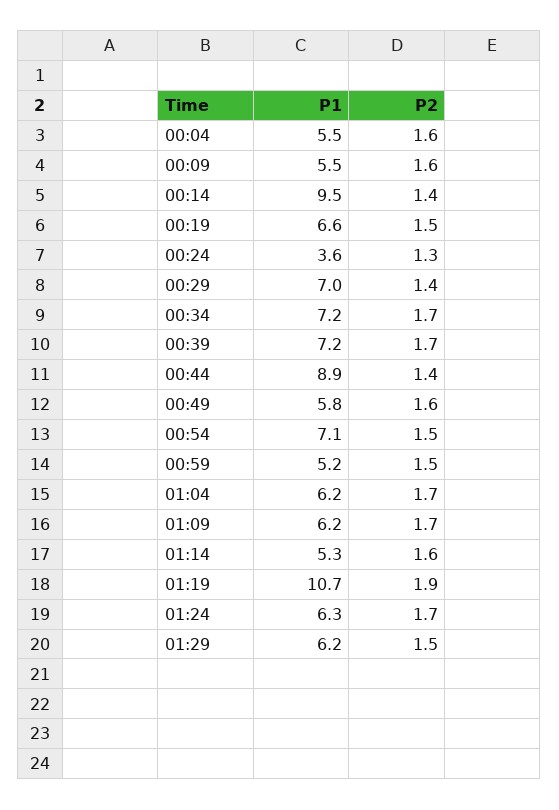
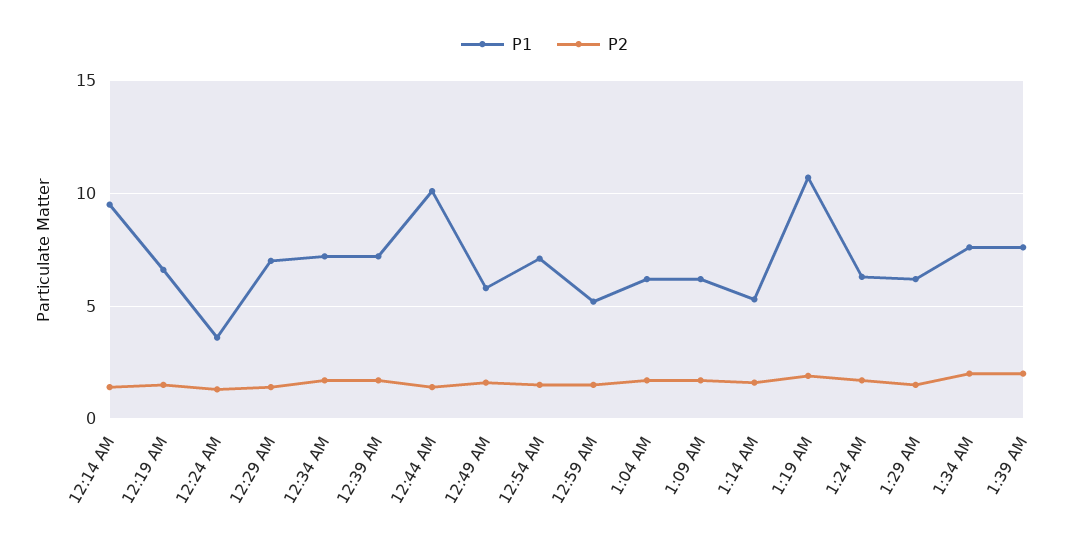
P1, 00:04: 5.5 -> none
P2, 00:04: 1.6 -> none
P1, 00:09: 5.5 -> none
P2, 00:09: 1.6 -> none
P1, 00:44: 8.9 -> 10
P1, 1:34 AM: none -> 7.5
P2, 1:34 AM: none -> 2
P1, 1:39 AM: none -> 7.5
P2, 1:39 AM: none -> 2

